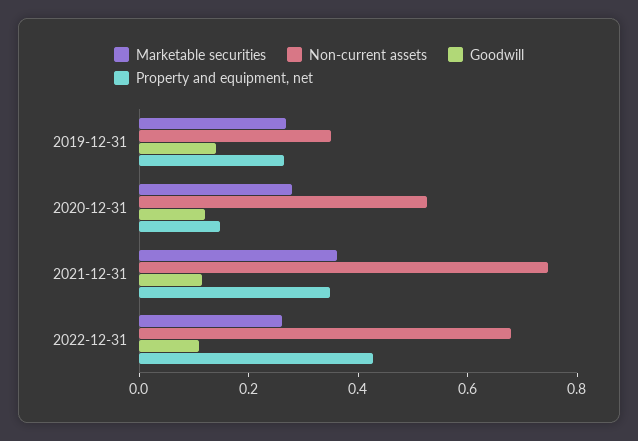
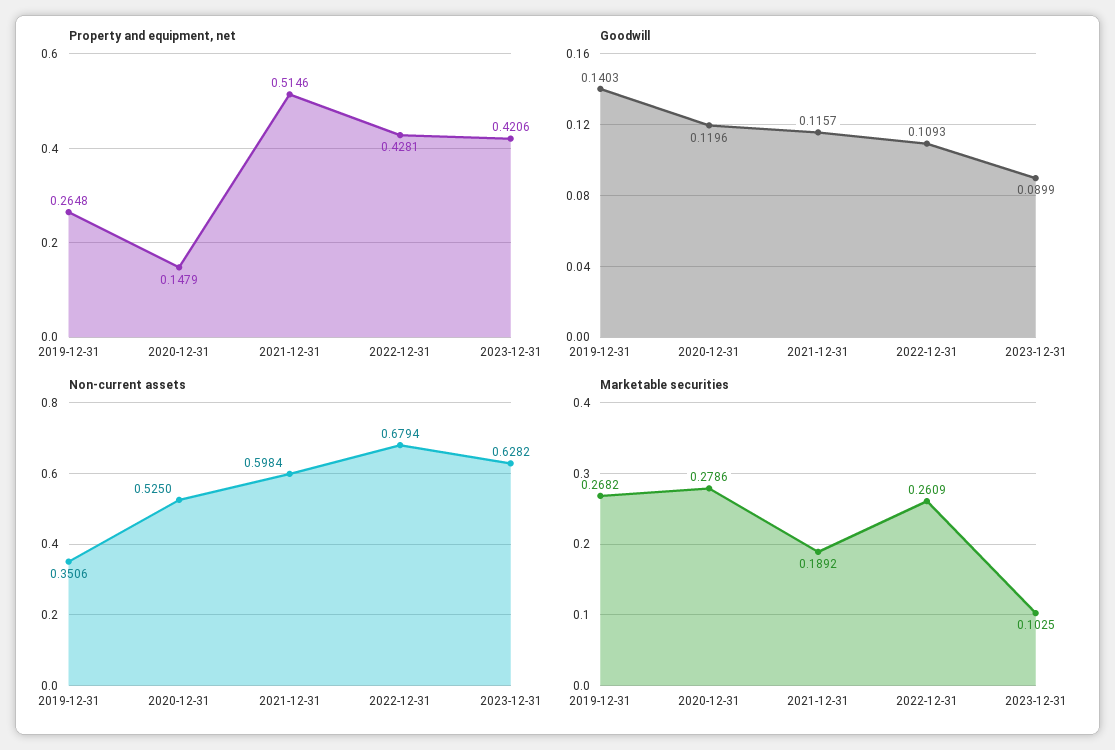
Marketable securities, 2021-12-31: 0.35 -> 0.1892
Non-current assets, 2021-12-31: 0.75 -> 0.5984
Property and equipment, net, 2021-12-31: 0.35 -> 0.5146
Property and equipment, net, 2023-12-31: none -> 0.4206
Goodwill, 2023-12-31: none -> 0.0899
Non-current assets, 2023-12-31: none -> 0.6282
Marketable securities, 2023-12-31: none -> 0.1025

